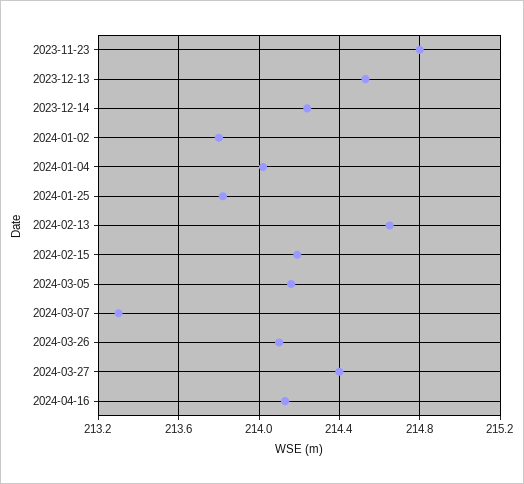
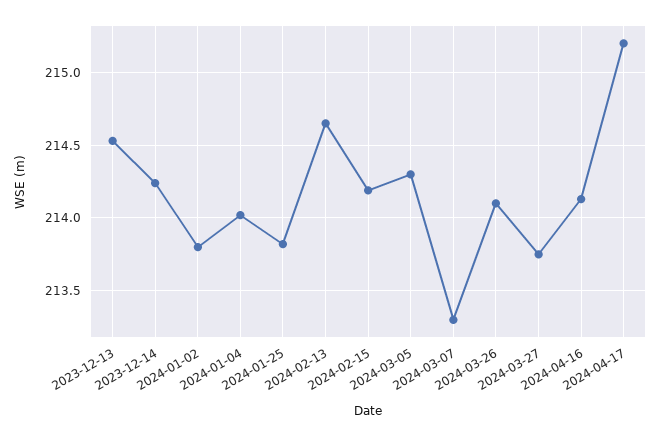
2023-11-23: 214.8 -> none
2024-03-05: 214.15 -> 214.3
2024-03-27: 214.4 -> 213.75
2024-04-17: none -> 215.2

